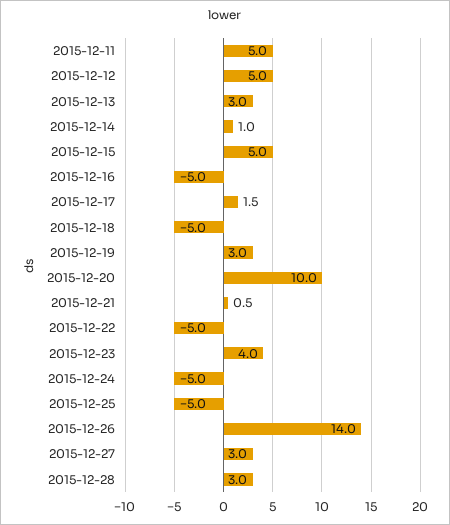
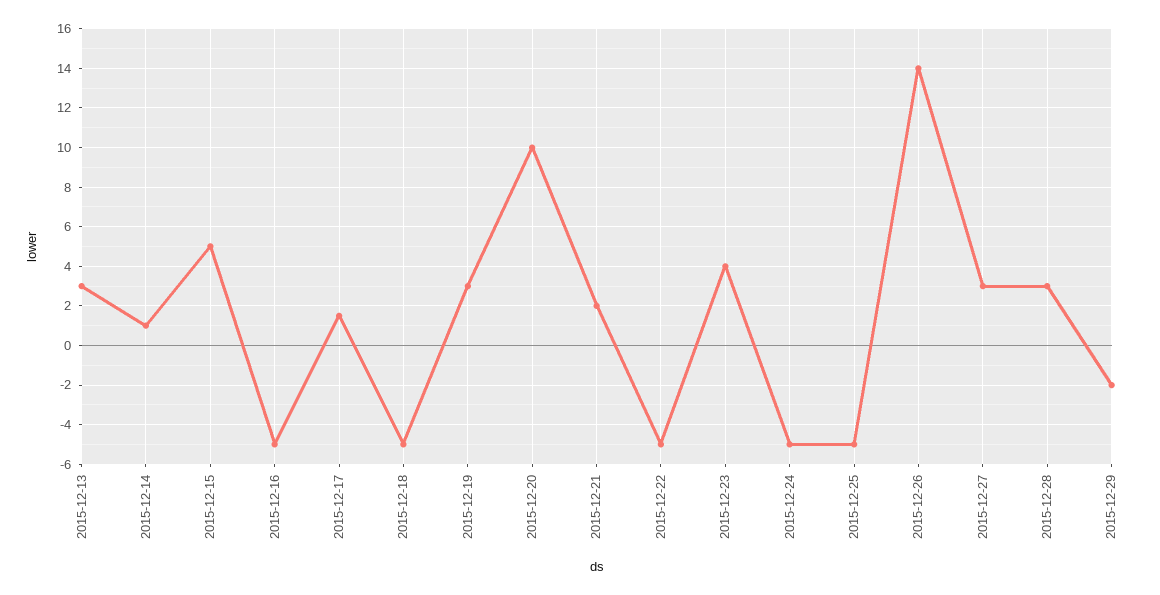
2015-12-11: 5 -> none
2015-12-12: 5 -> none
2015-12-21: 0.5 -> 2
2015-12-29: none -> -2

